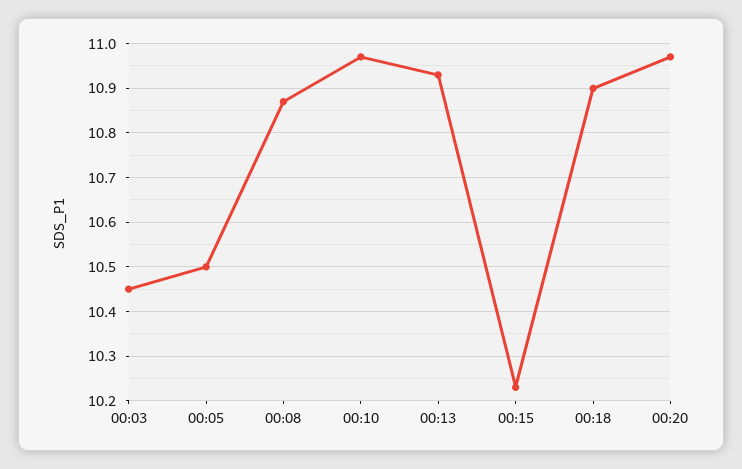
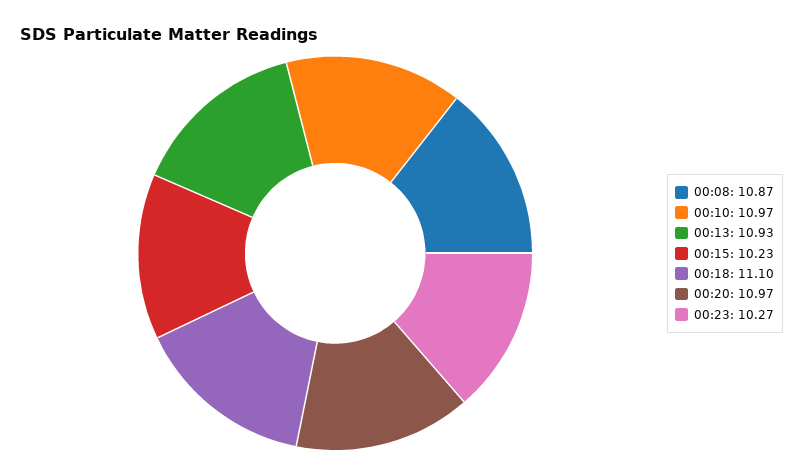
00:03: 10.45 -> none
00:05: 10.5 -> none
00:18: 10.9 -> 11.1
00:23: none -> 10.27

